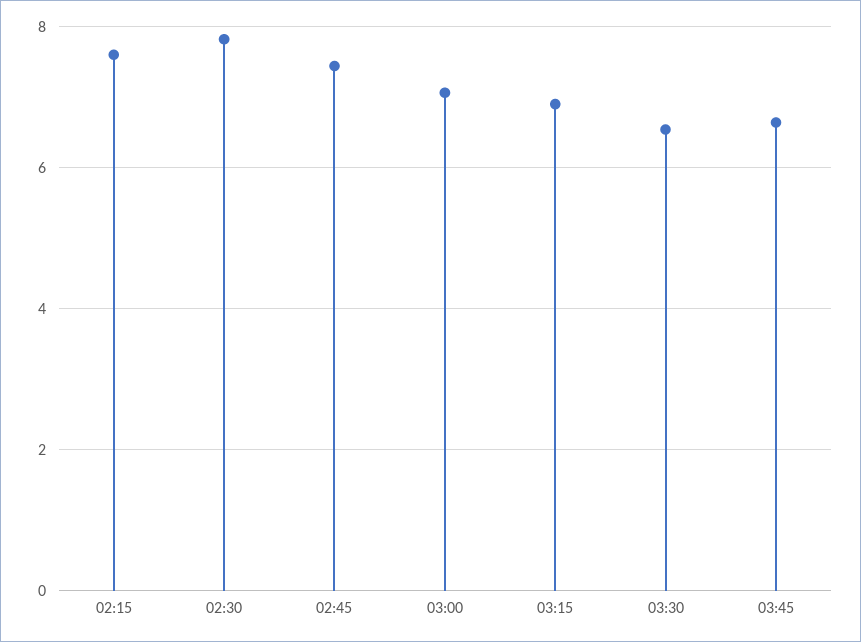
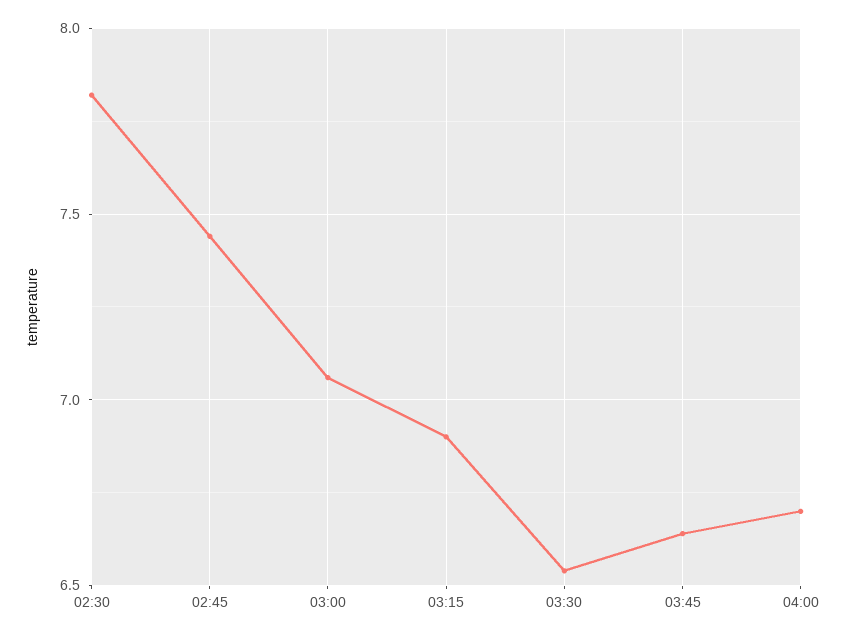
02:15: 7.6 -> none
04:00: none -> 6.7

